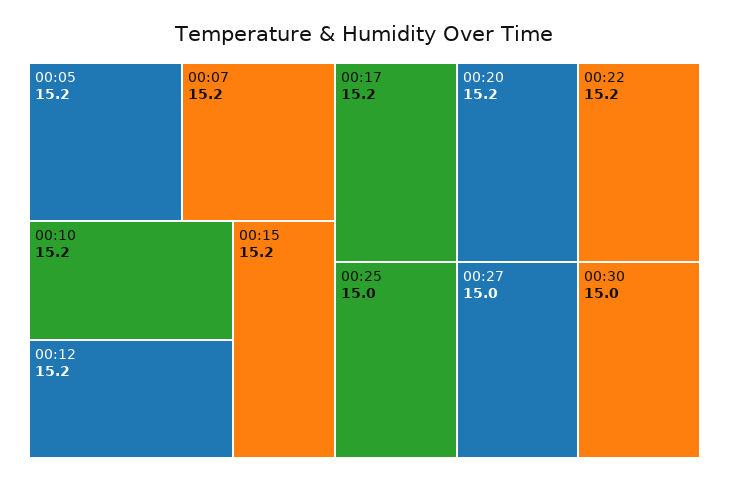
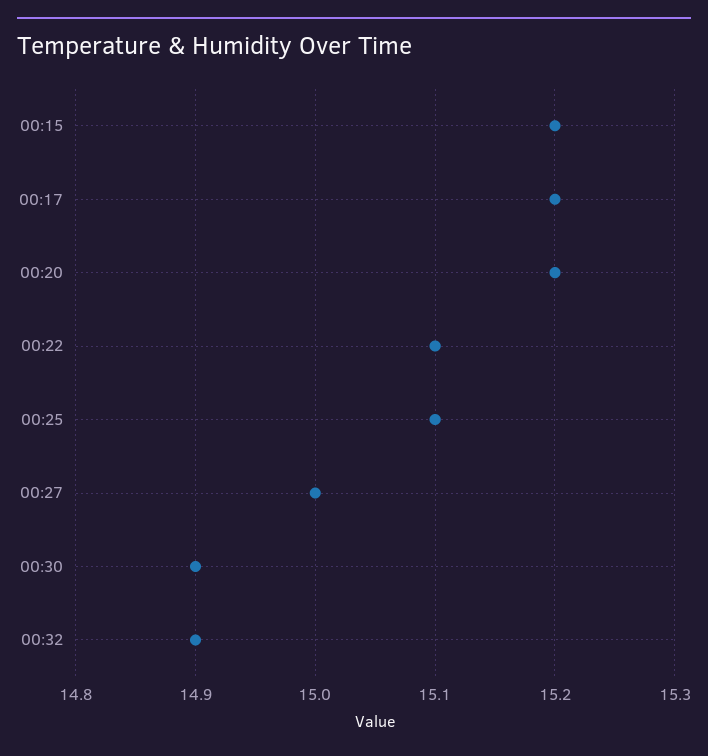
00:05: 15.2 -> none
00:07: 15.2 -> none
00:10: 15.2 -> none
00:12: 15.2 -> none
00:22: 15.2 -> 15.1
00:25: 15 -> 15.1
00:30: 15 -> 14.9
00:32: none -> 14.9

